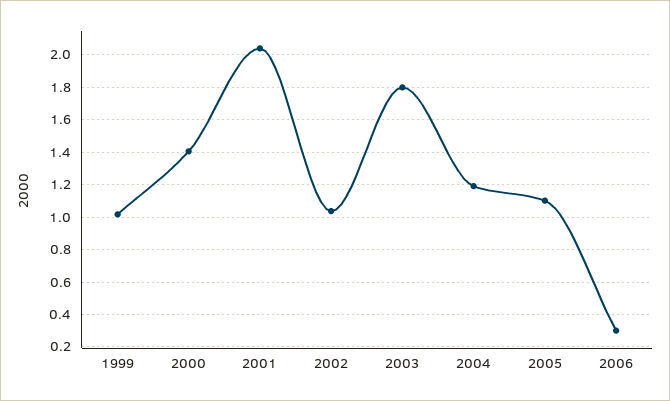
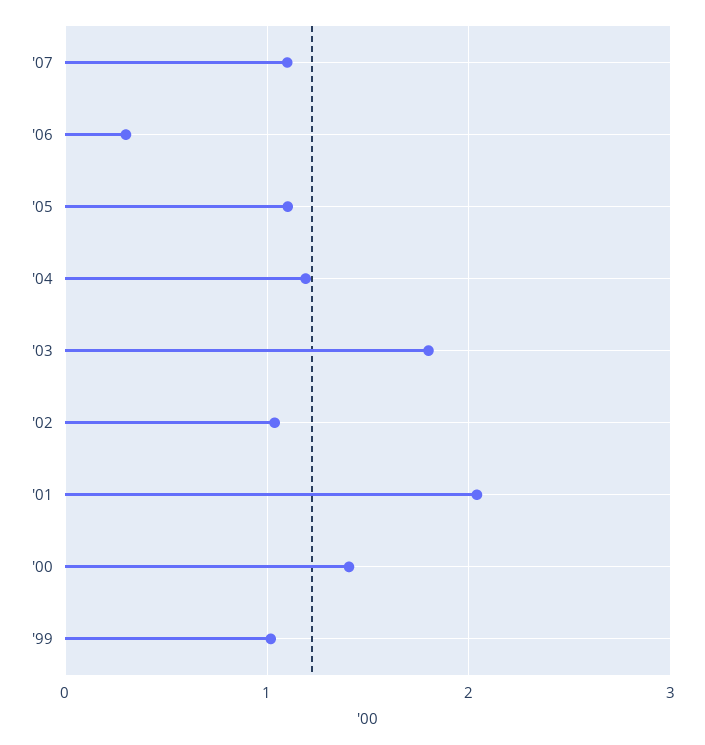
'07: none -> 1.1

